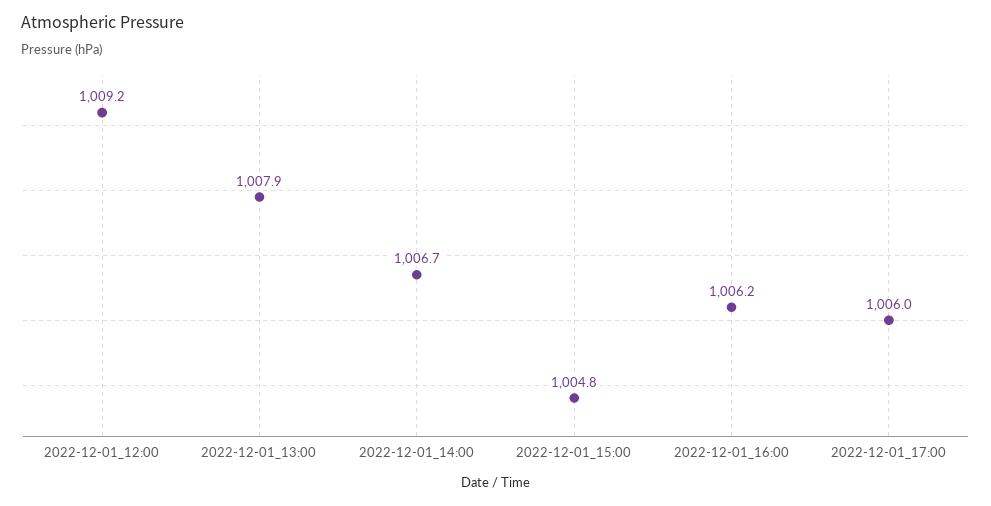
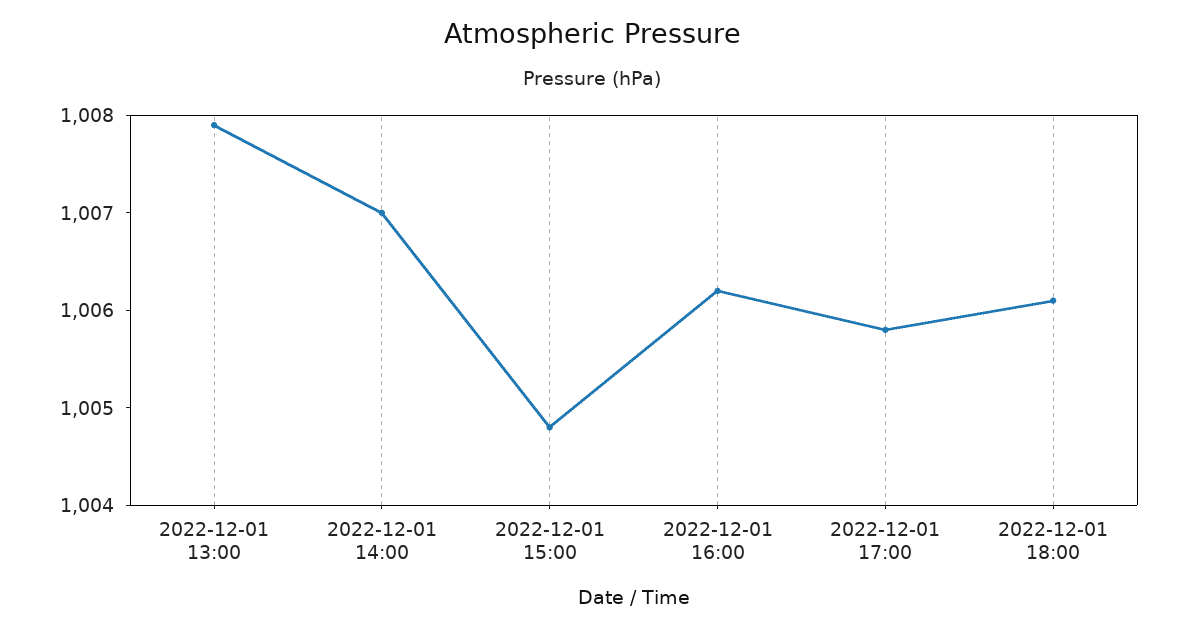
2022-12-01_12:00: 1009.2 -> none
2022-12-01_14:00: 1006.7 -> 1007
2022-12-01_17:00: 1006 -> 1005.8
2022-12-01 18:00: none -> 1006.1

